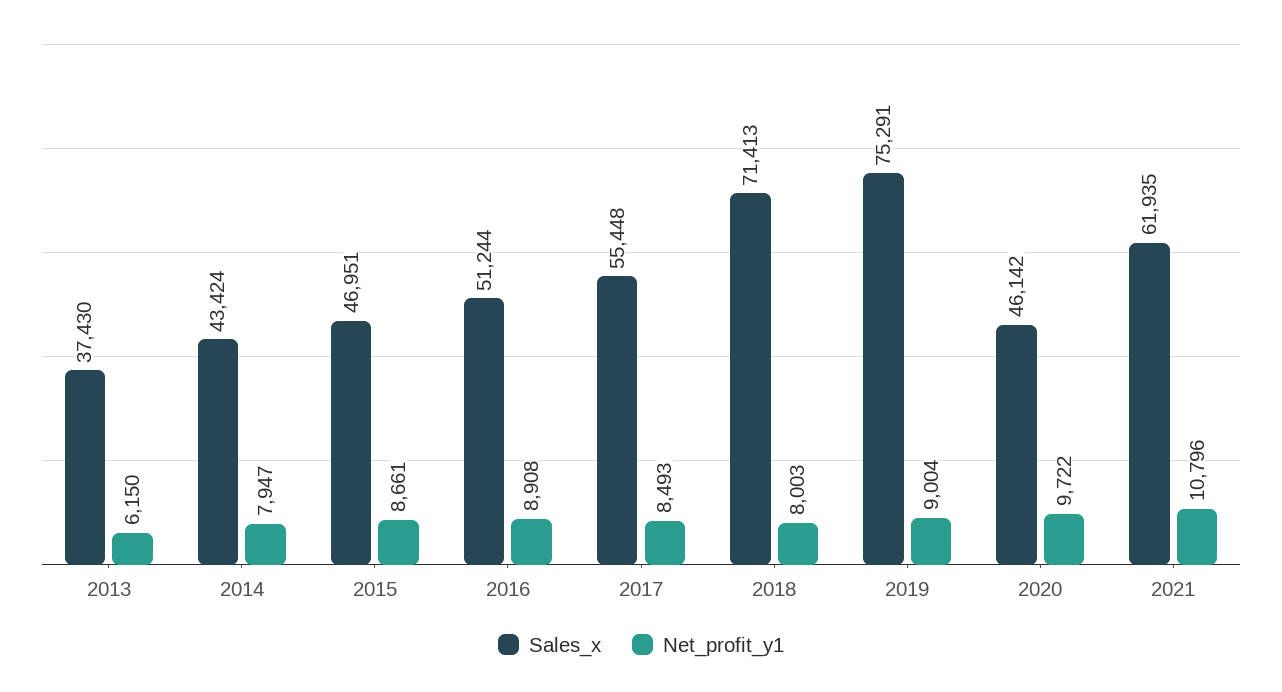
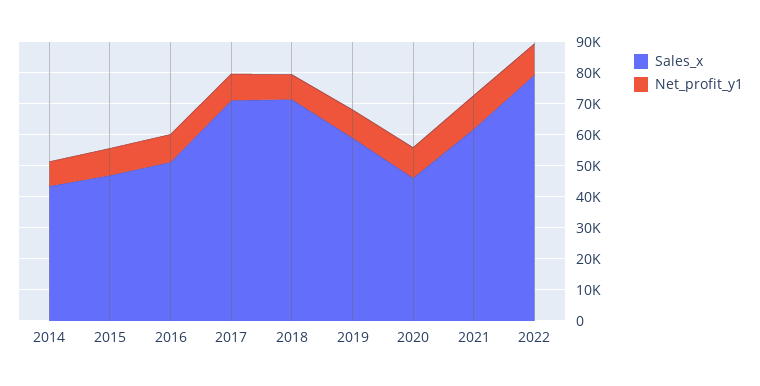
Sales_x, 2013: 37430 -> none
Net_profit_y1, 2013: 6150 -> none
Sales_x, 2017: 55448 -> 70000
Sales_x, 2019: 75291 -> 60000
Sales_x, 2022: none -> 80000
Net_profit_y1, 2022: none -> 10000

